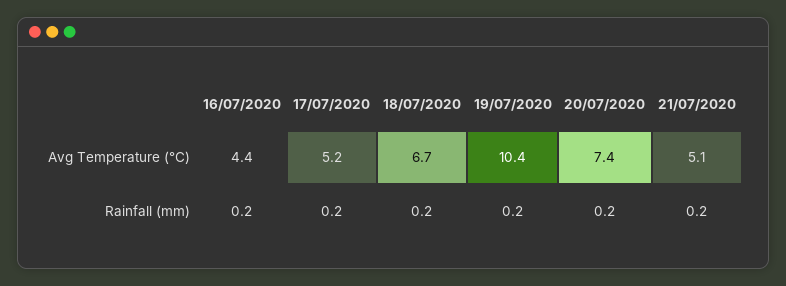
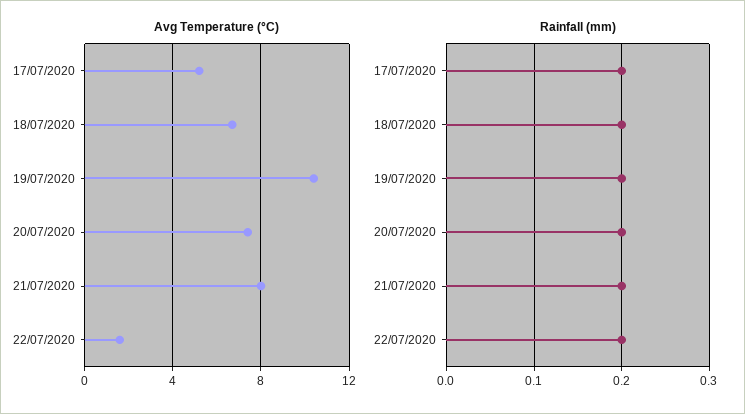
Avg Temperature (°C), 16/07/2020: 4.4 -> none
Avg Temperature (°C), 21/07/2020: 5.1 -> 8
Rainfall (mm), 16/07/2020: 0.2 -> none
Avg Temperature (°C), 22/07/2020: none -> 1.5
Rainfall (mm), 22/07/2020: none -> 0.2

